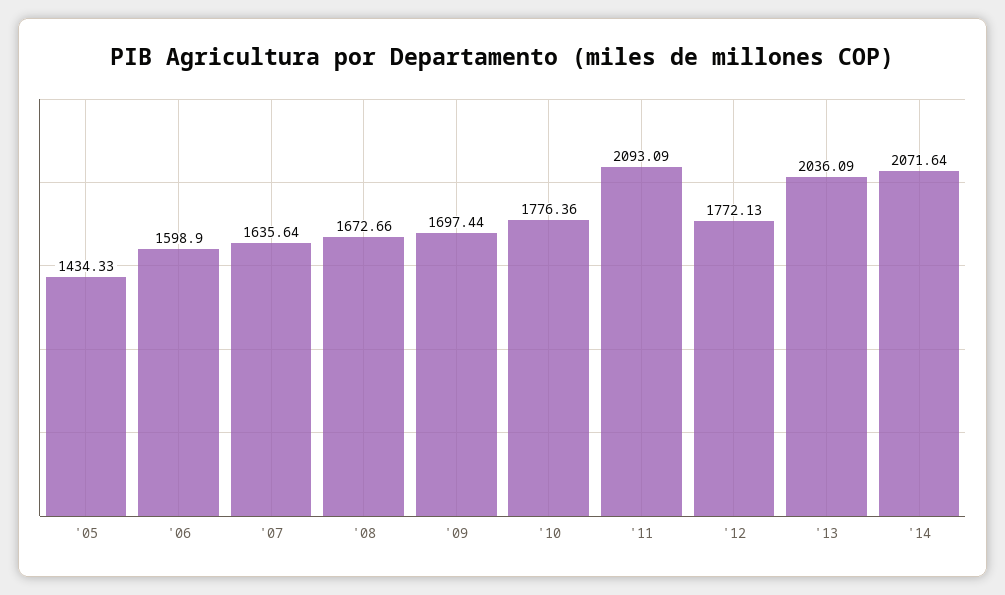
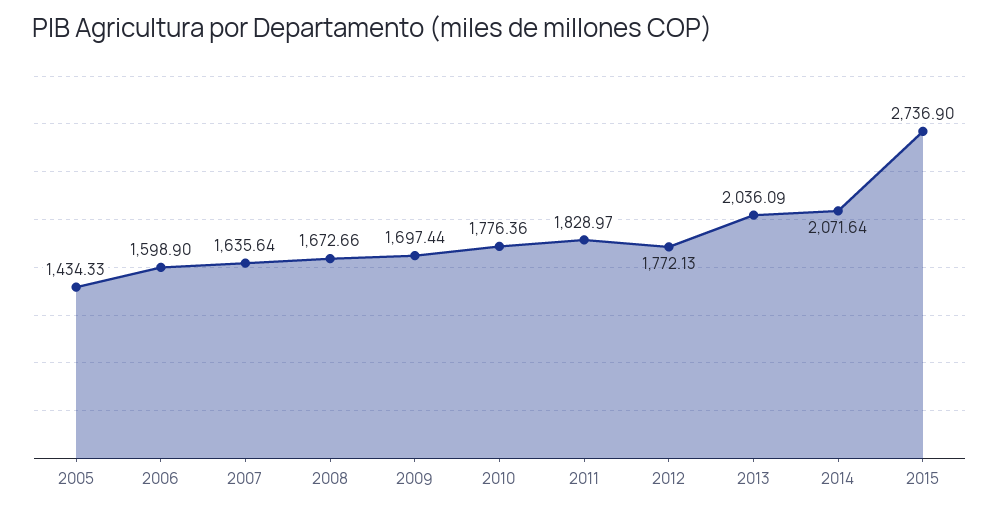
'11: 2093.09 -> 1828.97
2015: none -> 2736.9

